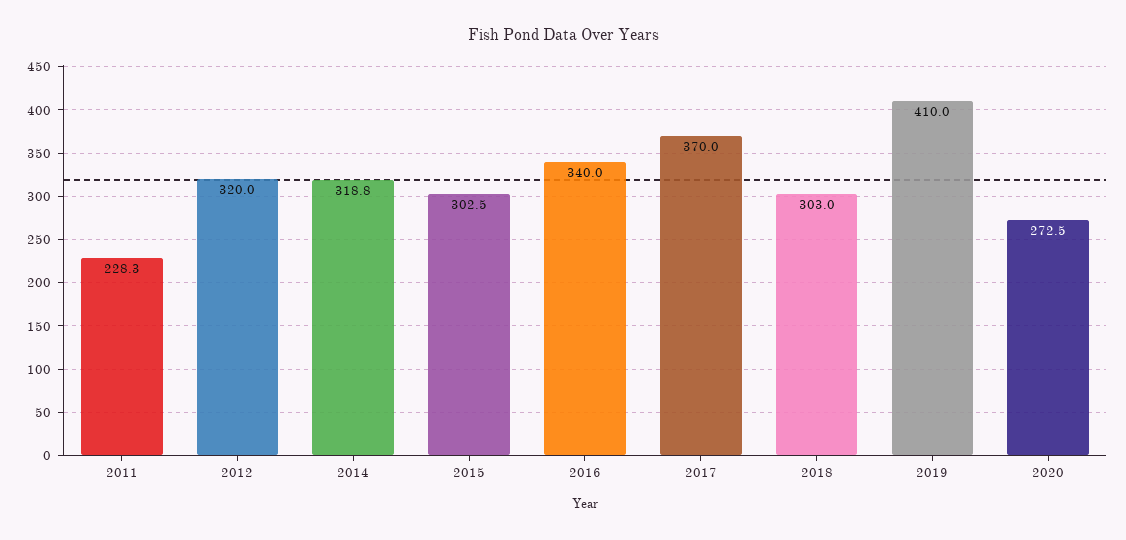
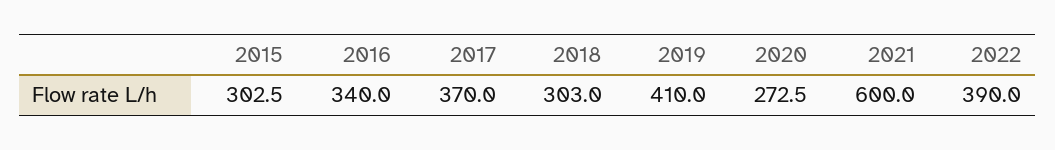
2011: 228.3 -> none
2012: 320 -> none
2014: 318.8 -> none
2021: none -> 600
2022: none -> 390

